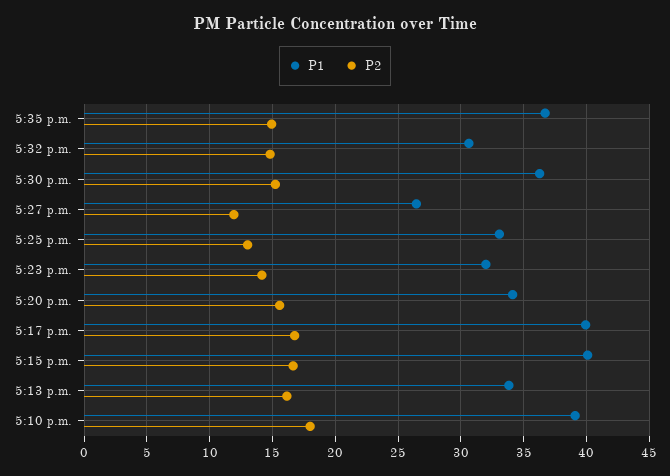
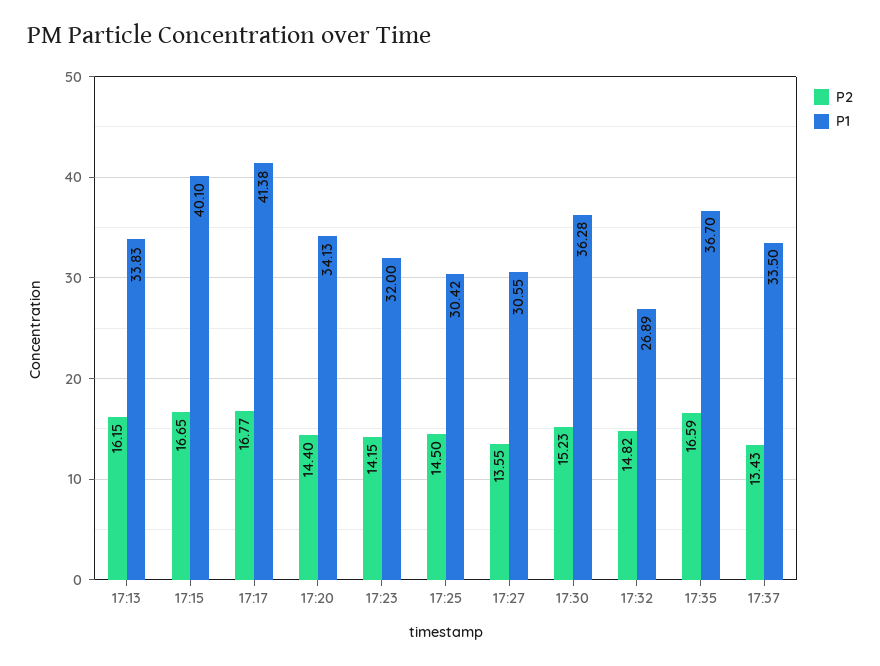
P2, 5:35 p.m.: 15 -> 16.59
P1, 5:32 p.m.: 30.5 -> 26.89
P1, 5:27 p.m.: 26.5 -> 30.55
P2, 5:27 p.m.: 12 -> 13.55
P1, 5:25 p.m.: 33 -> 30.42
P2, 5:25 p.m.: 13 -> 14.5
P2, 5:20 p.m.: 15.5 -> 14.4
P1, 5:17 p.m.: 40 -> 41.38
P1, 5:10 p.m.: 39 -> none
P2, 5:10 p.m.: 18 -> none
P2, 17:37: none -> 13.43
P1, 17:37: none -> 33.5

